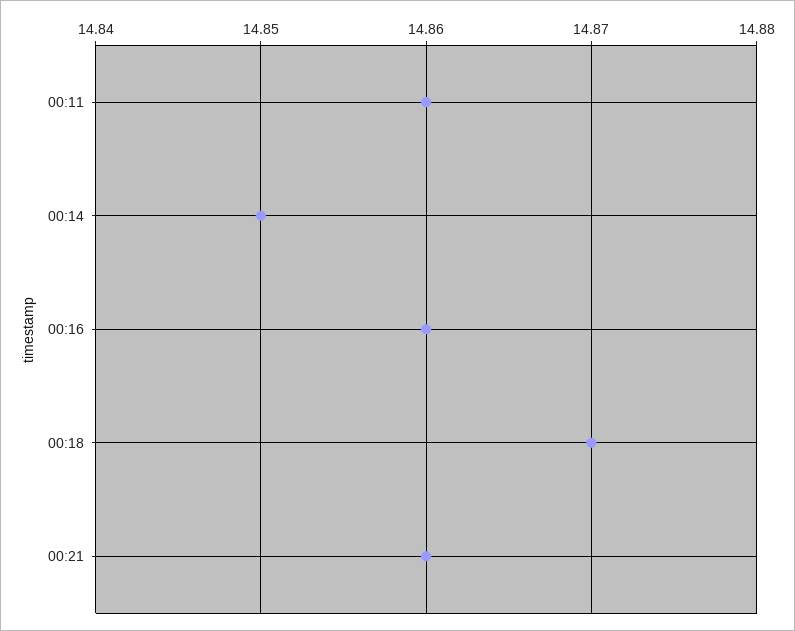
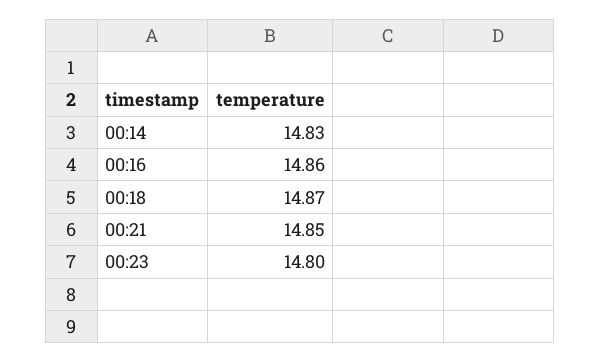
00:11: 14.86 -> none
00:14: 14.85 -> 14.83
00:21: 14.86 -> 14.85
00:23: none -> 14.8

